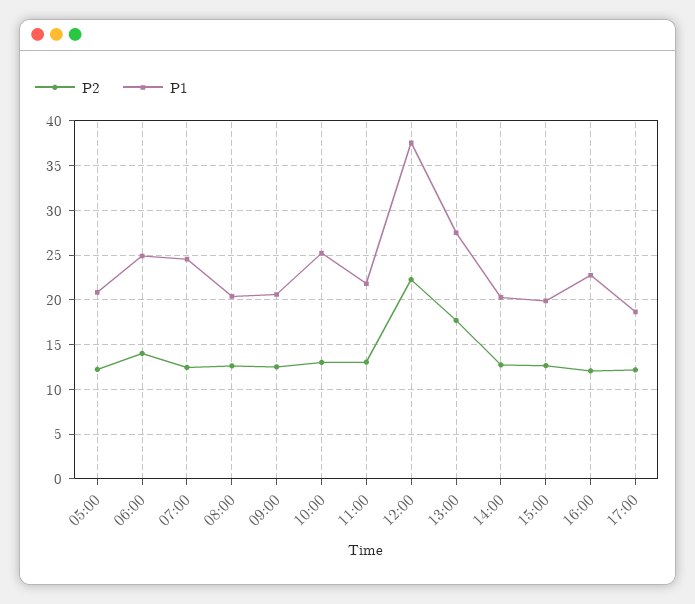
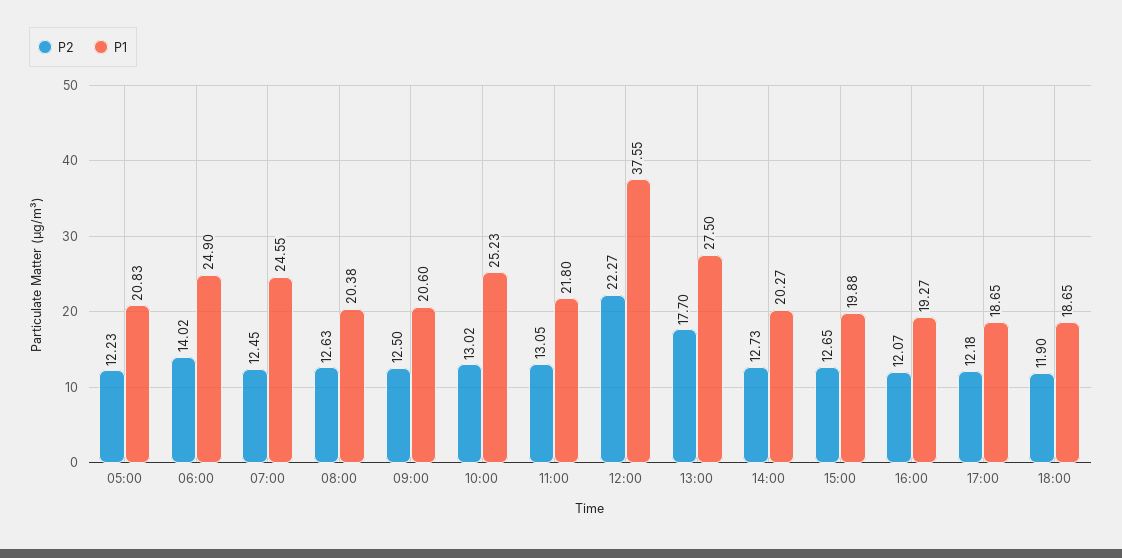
P1, 16:00: 23 -> 19.27
P2, 18:00: none -> 11.9
P1, 18:00: none -> 18.65

